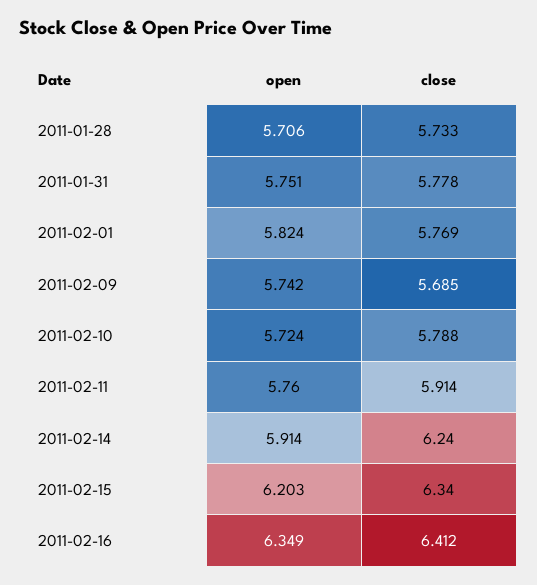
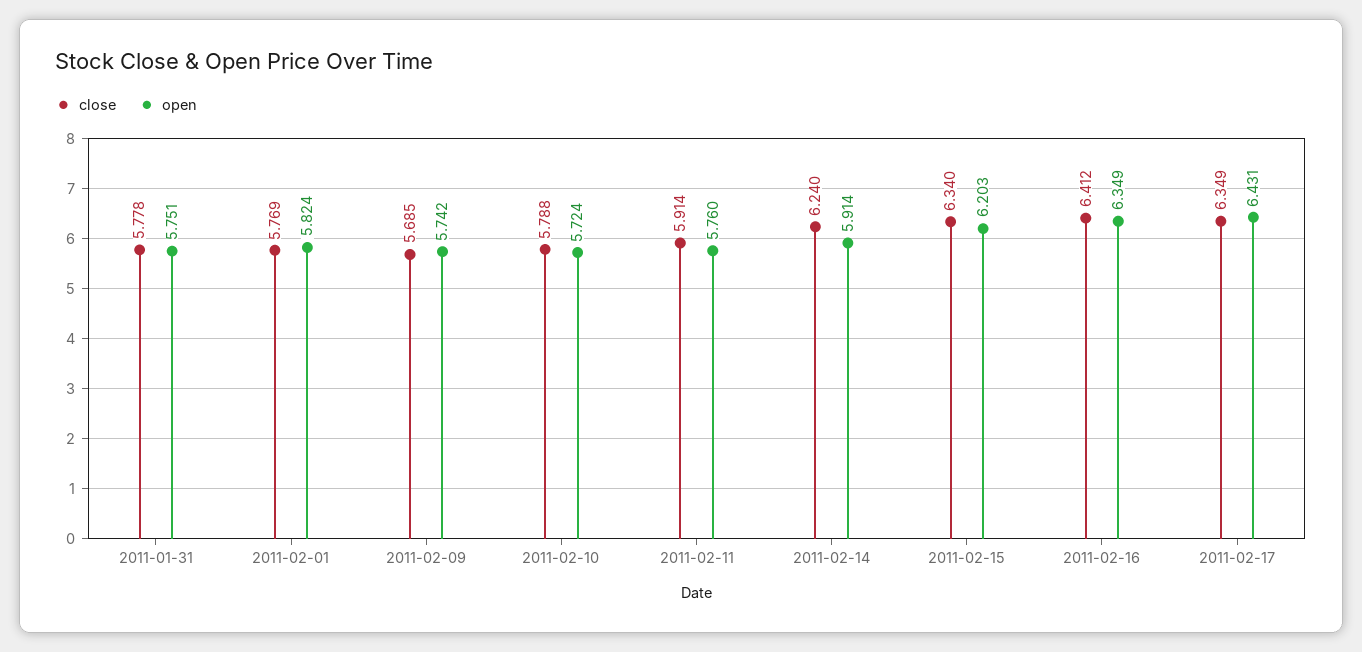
open, 2011-01-28: 5.706 -> none
close, 2011-01-28: 5.733 -> none
close, 2011-02-17: none -> 6.349
open, 2011-02-17: none -> 6.431

